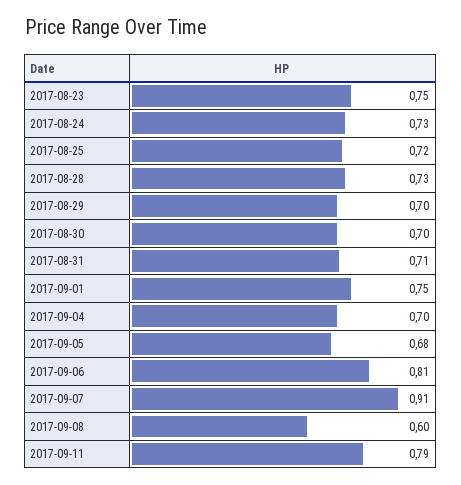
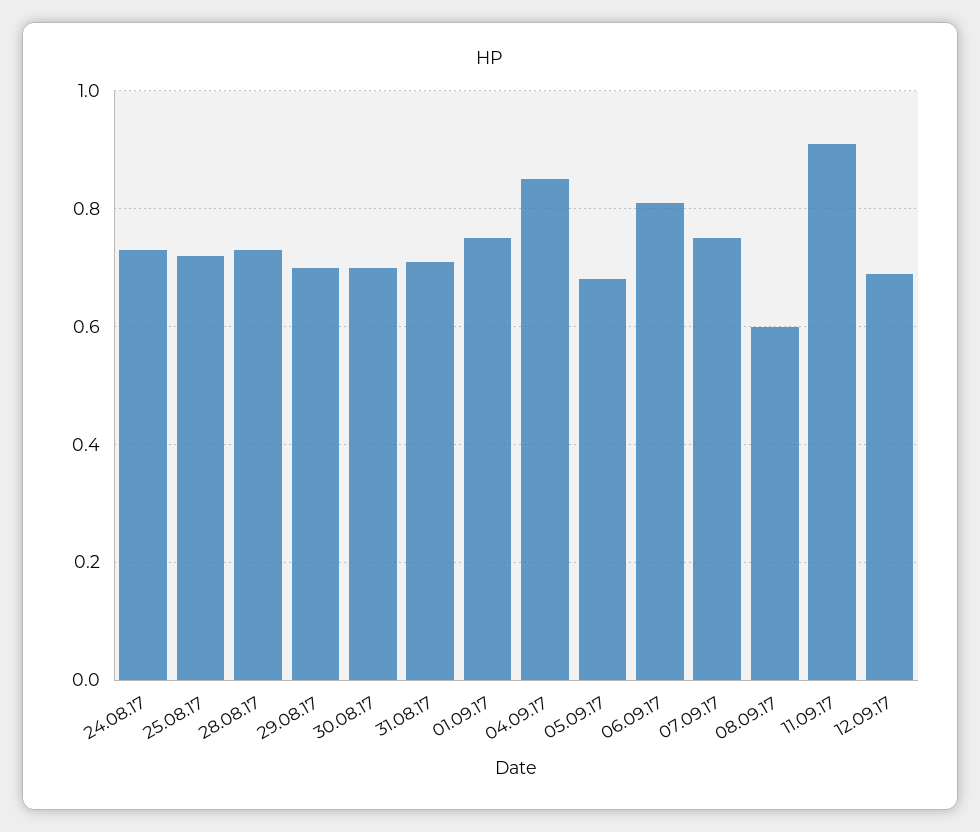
2017-08-23: 0.75 -> none
2017-09-04: 0.7 -> 0.85
2017-09-07: 0.91 -> 0.75
2017-09-11: 0.79 -> 0.9
12.09.17: none -> 0.7

